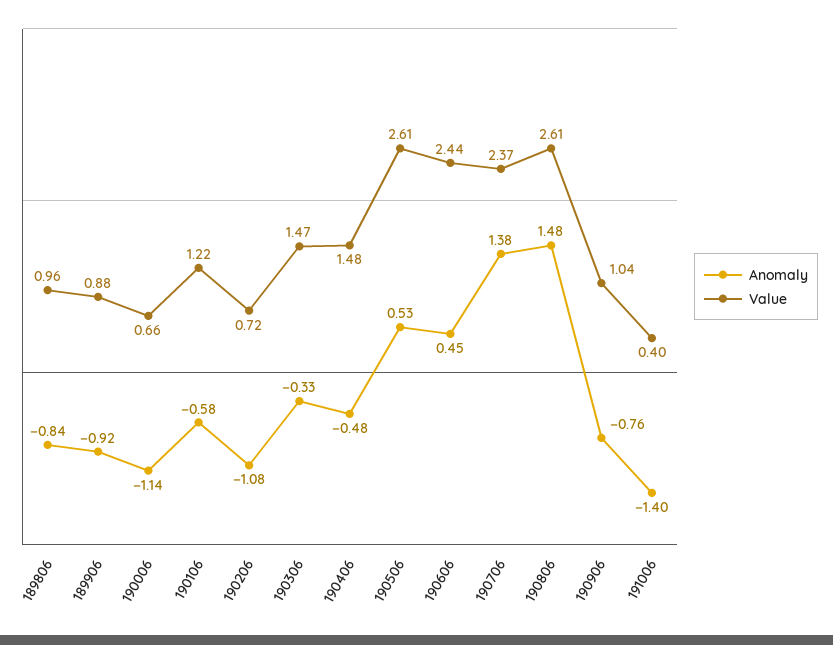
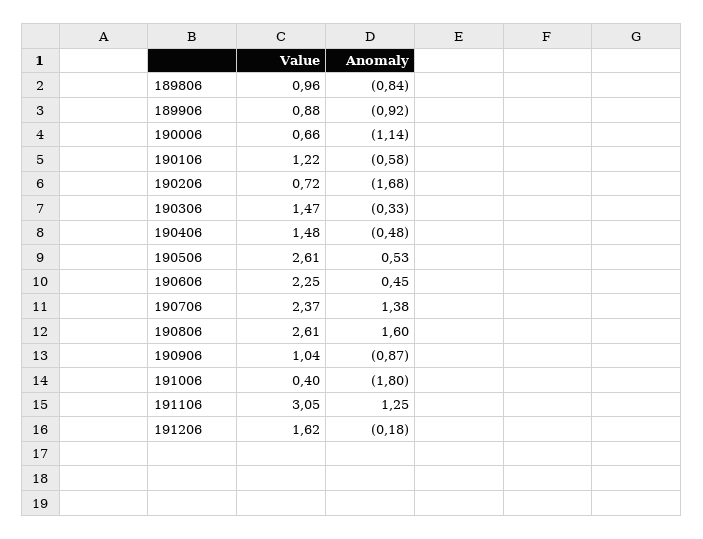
Anomaly, 190206: -1.08 -> -1.68
Value, 190606: 2.44 -> 2.25
Anomaly, 190806: 1.48 -> 1.6
Anomaly, 190906: -0.76 -> -0.87
Anomaly, 191006: -1.4 -> -1.8
Value, 191106: none -> 3.05
Anomaly, 191106: none -> 1.25
Value, 191206: none -> 1.62
Anomaly, 191206: none -> -0.18

